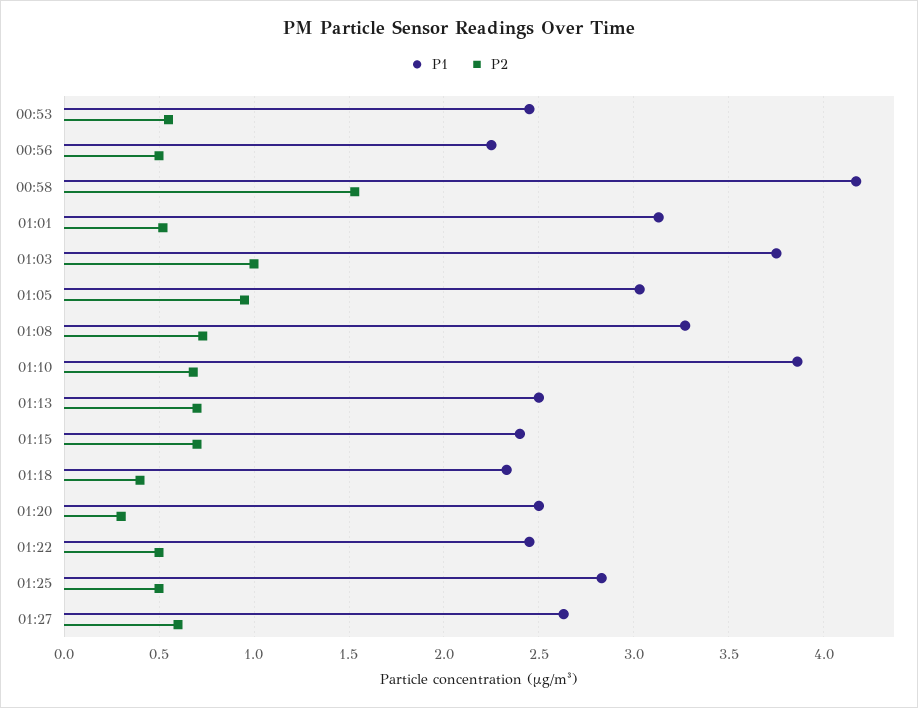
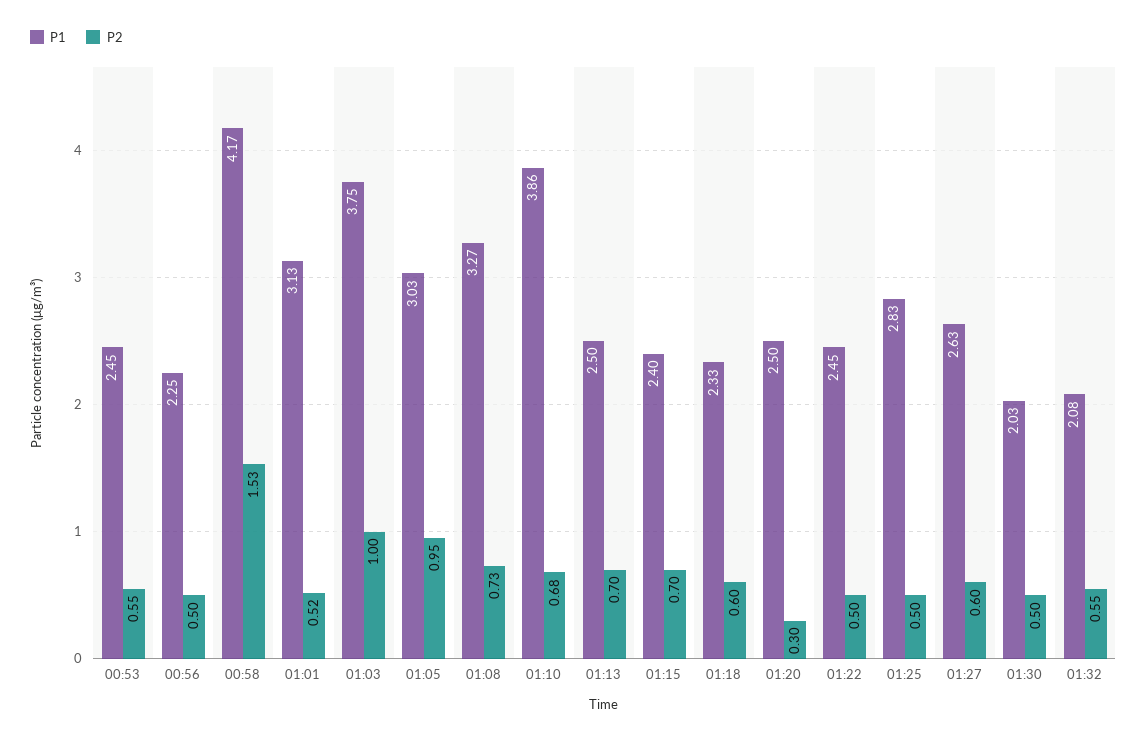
P2, 01:18: 0.4 -> 0.6
P1, 01:30: none -> 2.03
P2, 01:30: none -> 0.5
P1, 01:32: none -> 2.08
P2, 01:32: none -> 0.55

